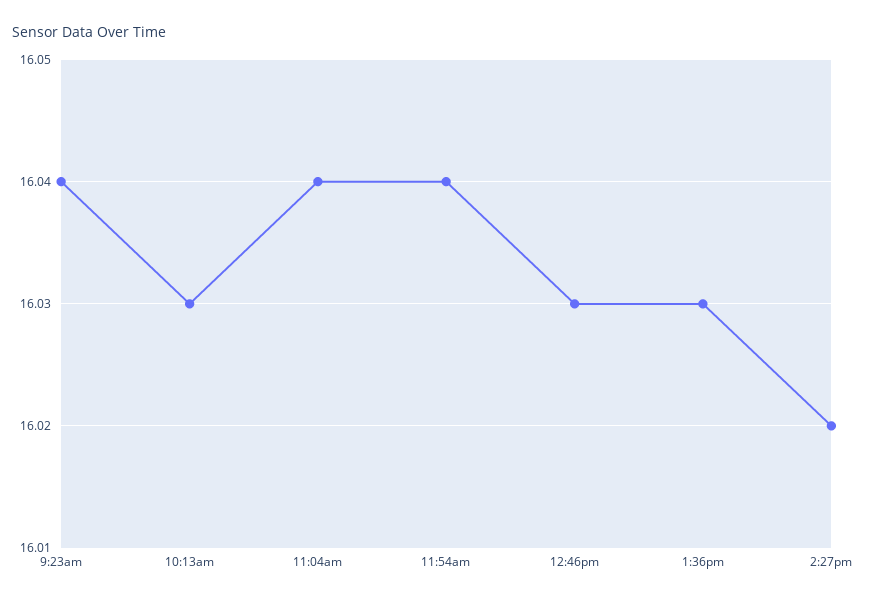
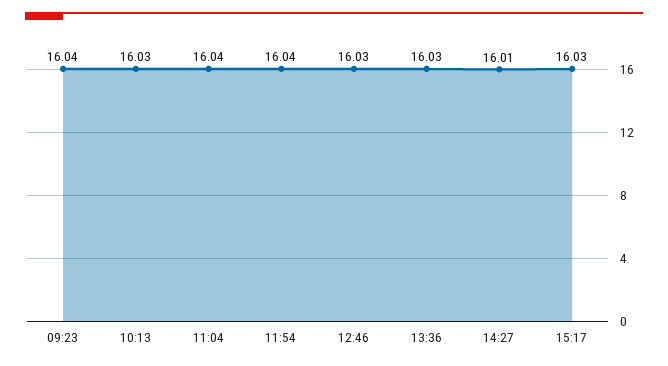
2:27pm: 16.02 -> 16.01
15:17: none -> 16.03

